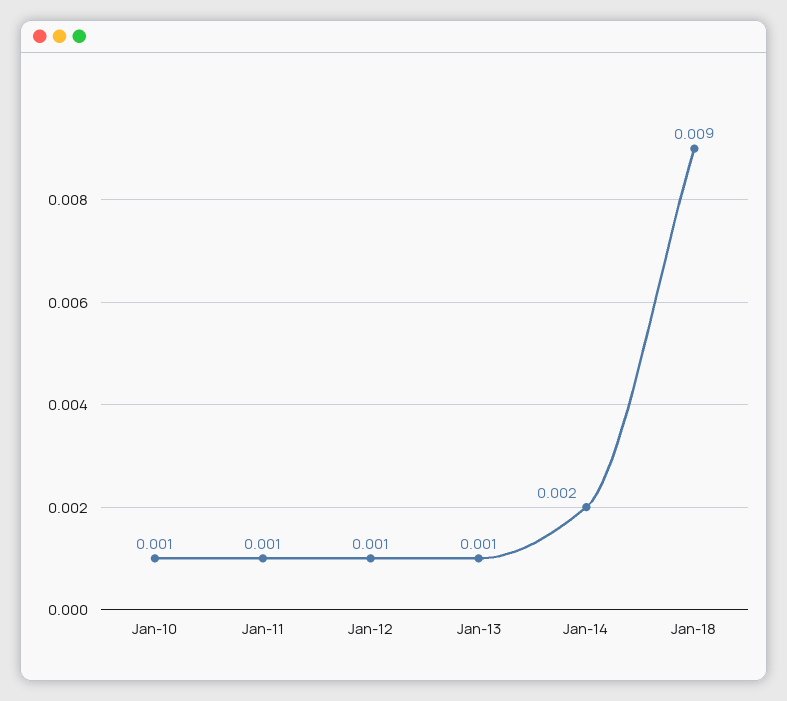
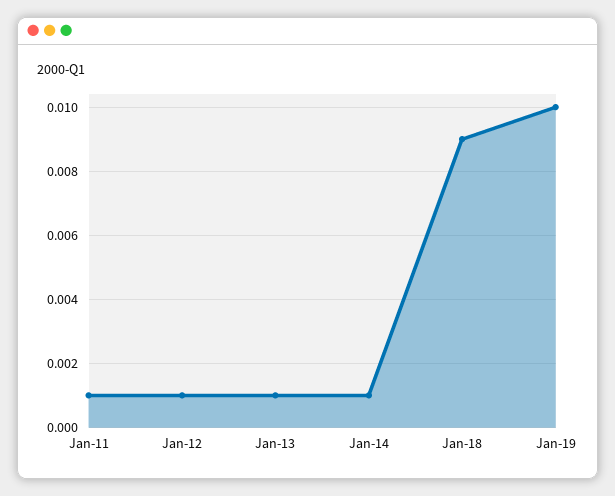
Jan-10: 0.001 -> none
Jan-14: 0.002 -> 0.001
Jan-19: none -> 0.01

